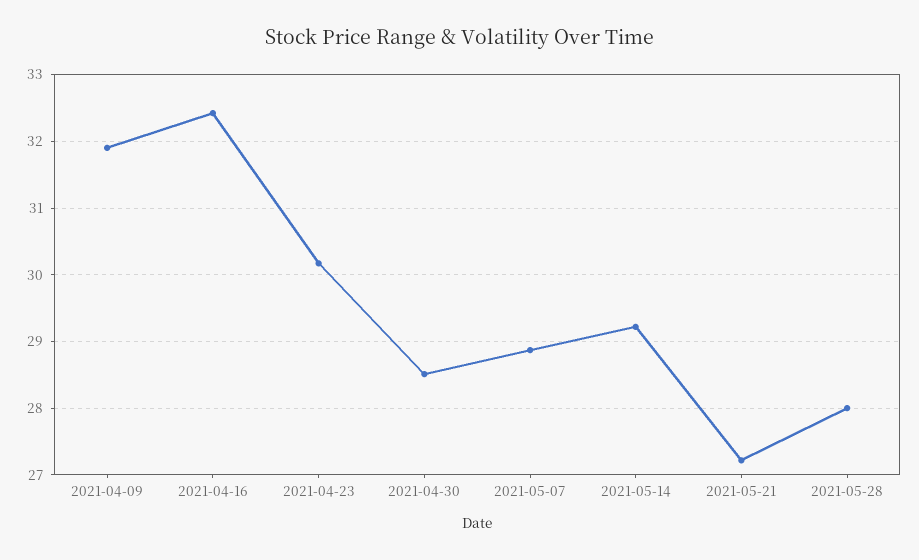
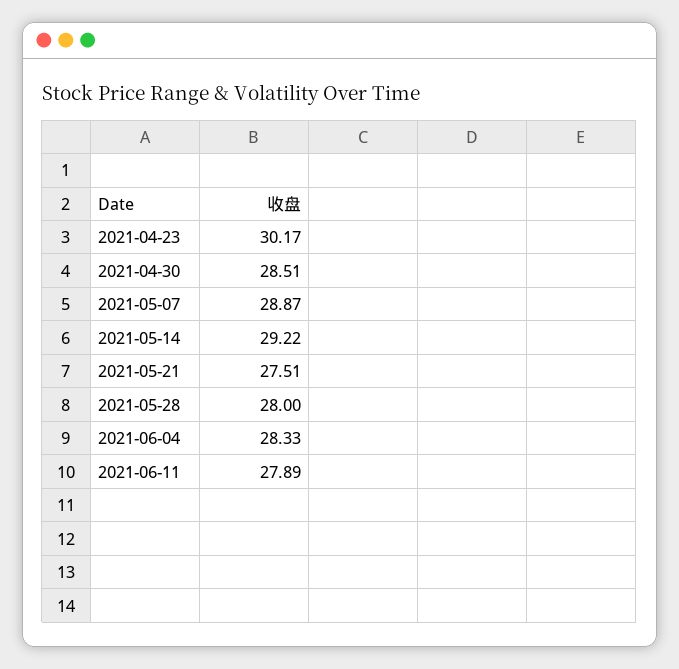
2021-04-09: 31.9 -> none
2021-04-16: 32.4 -> none
2021-05-21: 27.2 -> 27.51
2021-06-04: none -> 28.33
2021-06-11: none -> 27.89

